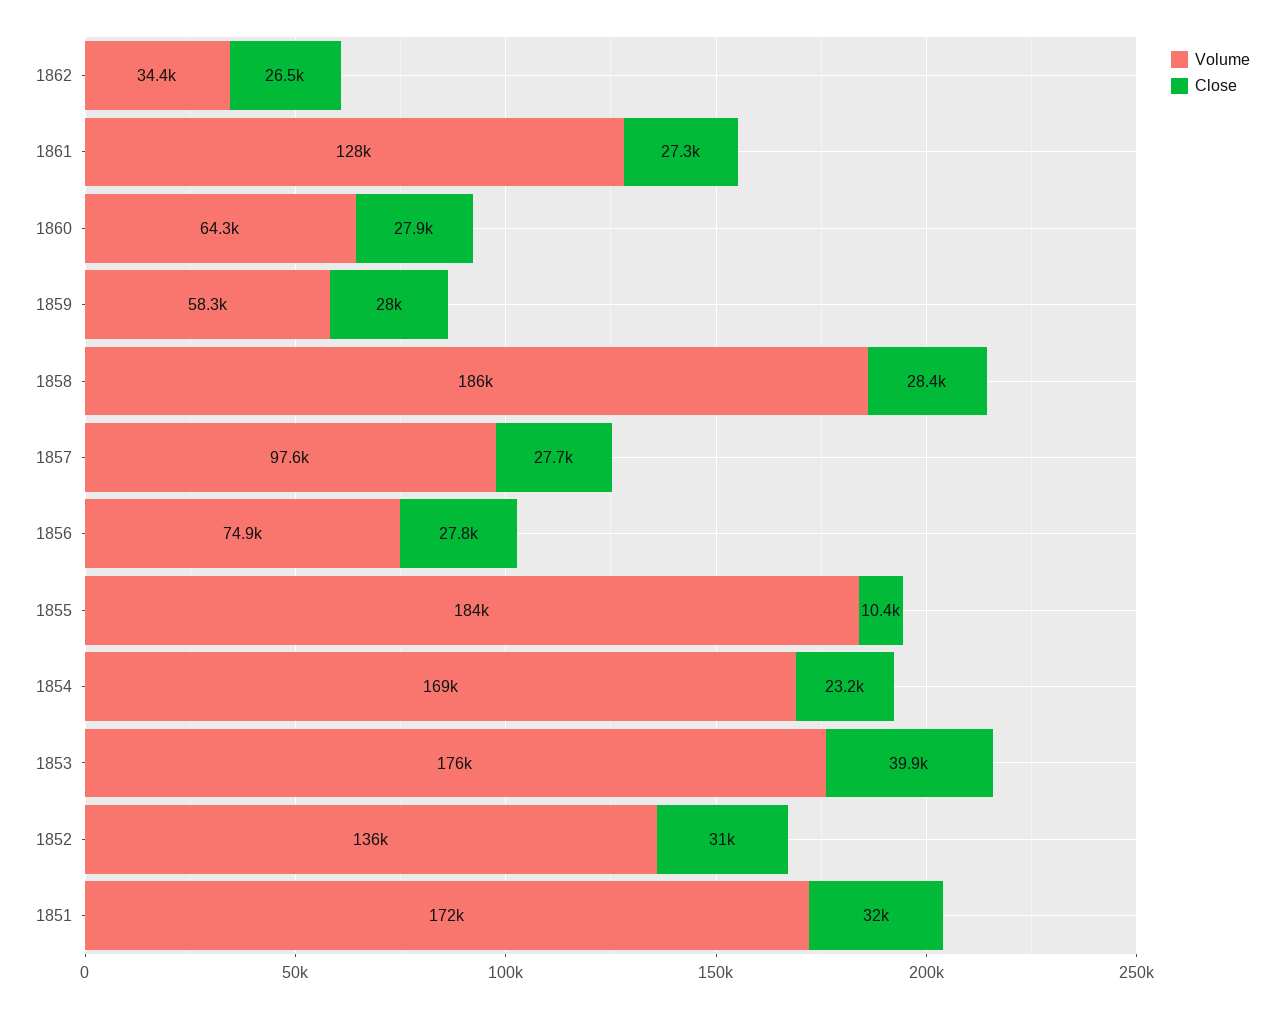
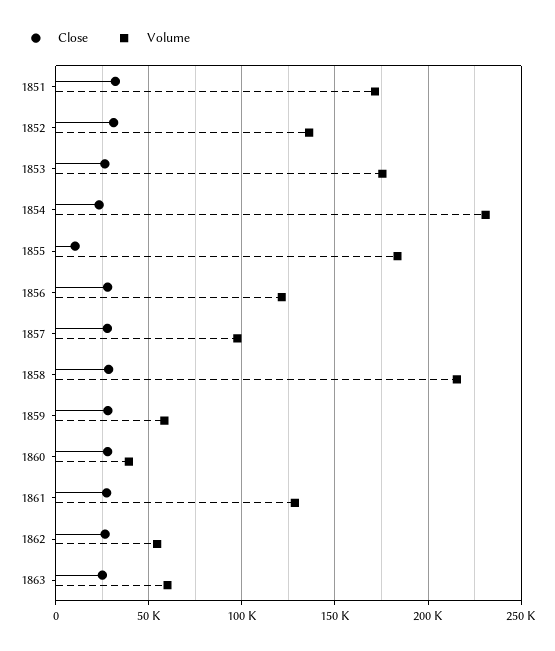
Volume, 1862: 34400 -> 55000
Volume, 1860: 64300 -> 40000
Volume, 1858: 186000 -> 215000
Volume, 1856: 74900 -> 120000
Volume, 1854: 169000 -> 230000
Close, 1853: 39900 -> 25000
Close, 1863: none -> 25000
Volume, 1863: none -> 60000

